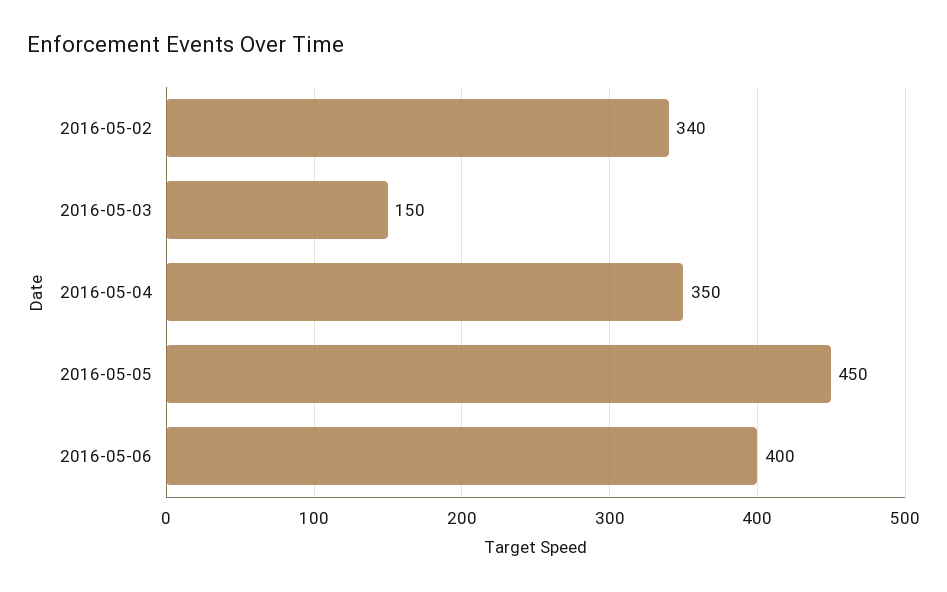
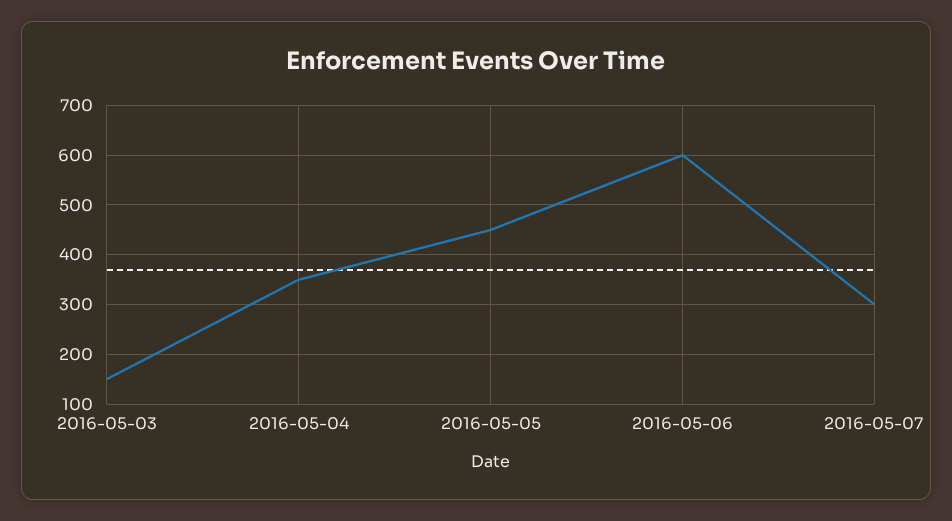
2016-05-02: 340 -> none
2016-05-06: 400 -> 600
2016-05-07: none -> 300

